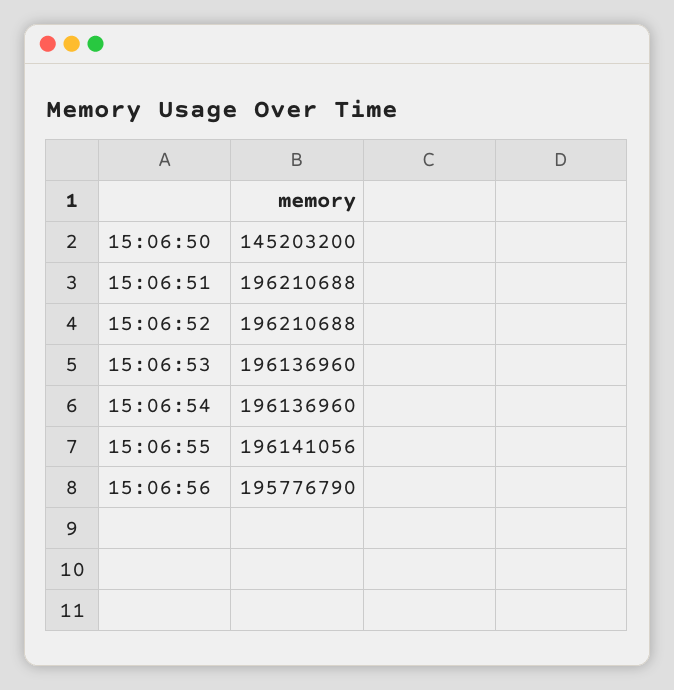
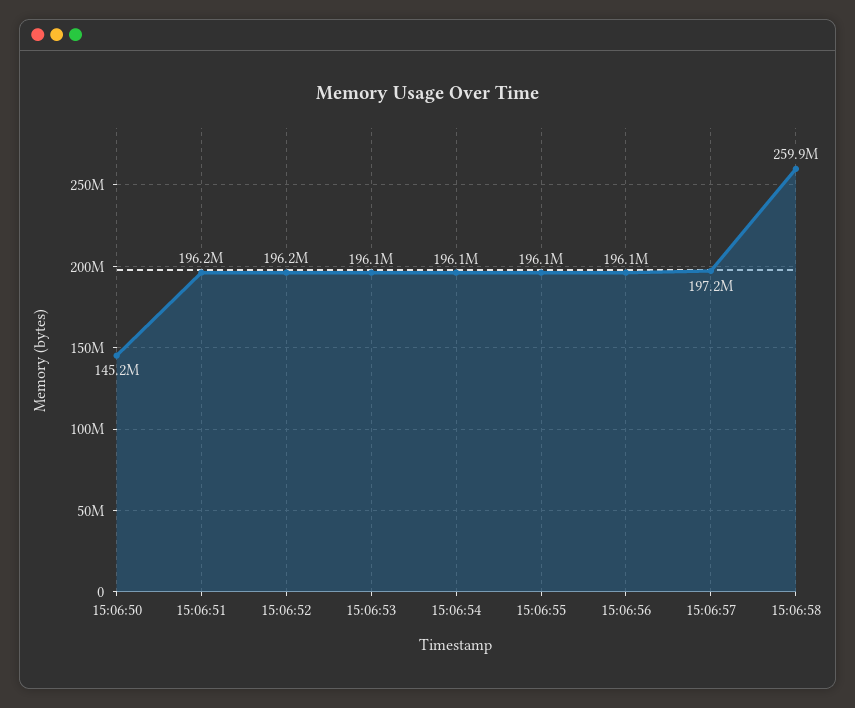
15:06:56: 195776790 -> 196100000
15:06:57: none -> 197200000
15:06:58: none -> 259900000

